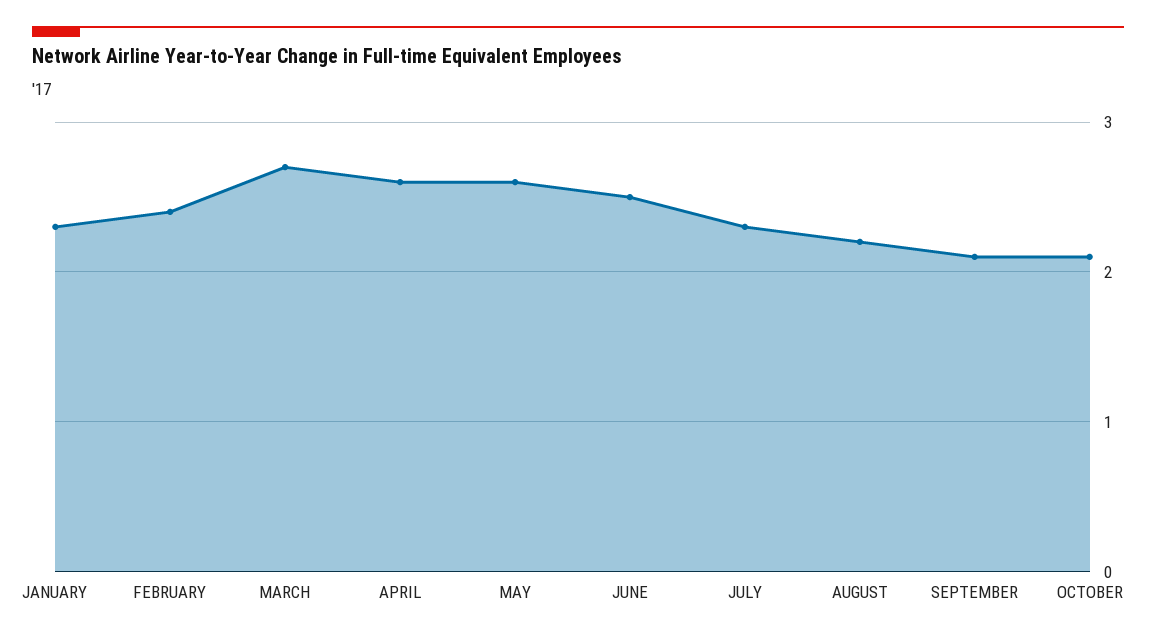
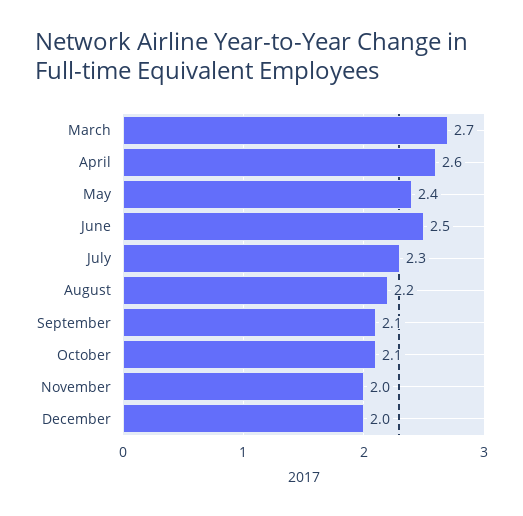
JANUARY: 2.3 -> none
FEBRUARY: 2.4 -> none
MAY: 2.6 -> 2.4
November: none -> 2
December: none -> 2

